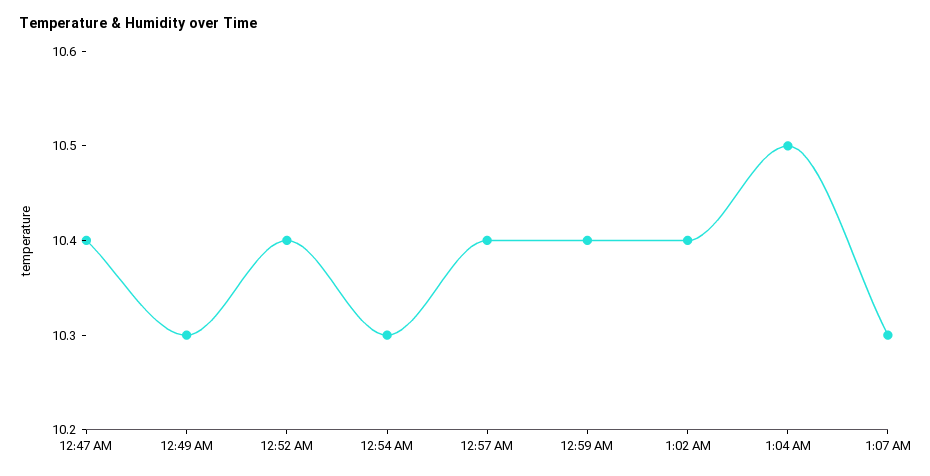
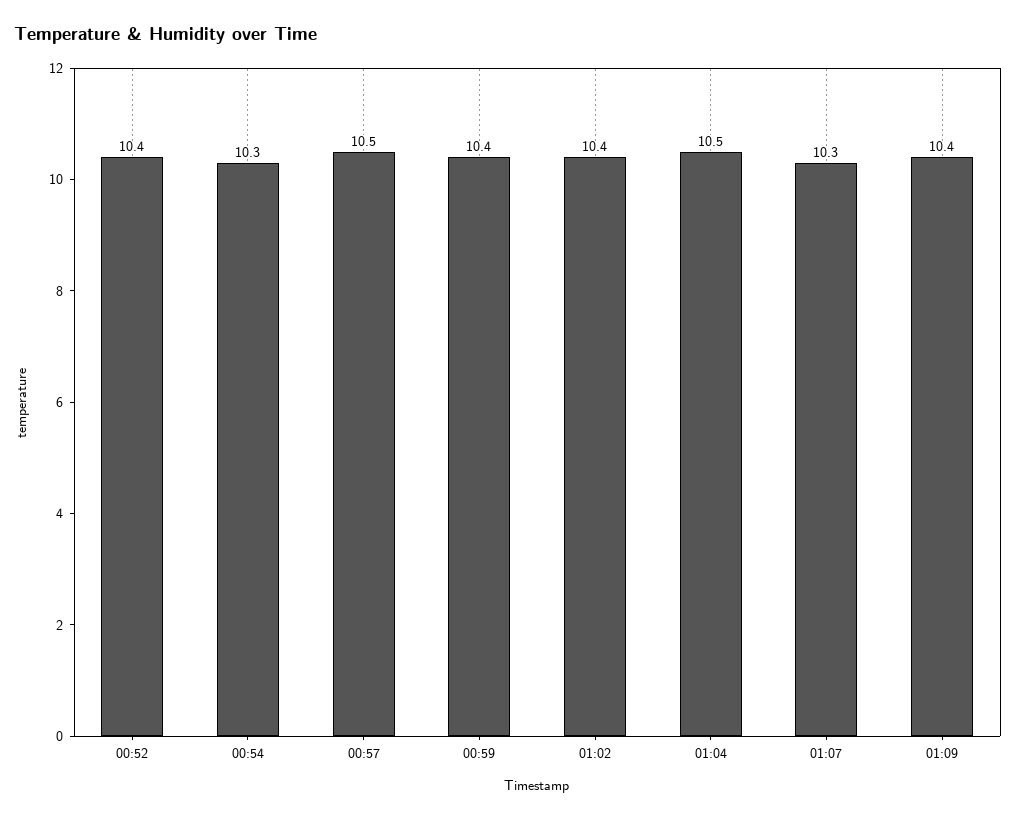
12:47 AM: 10.4 -> none
12:49 AM: 10.3 -> none
12:57 AM: 10.4 -> 10.5
01:09: none -> 10.4

